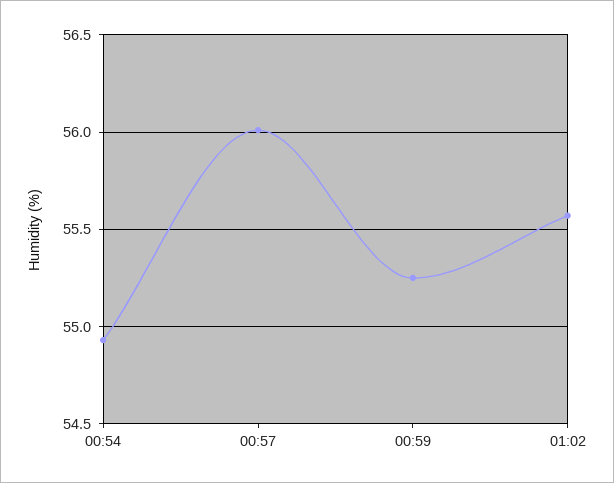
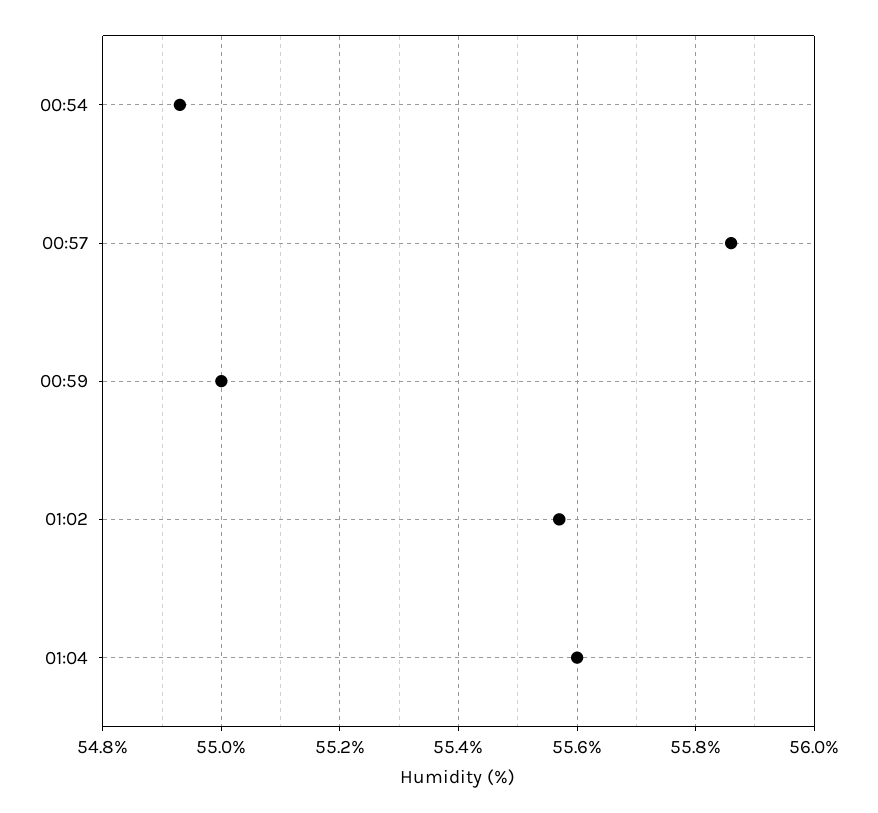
00:57: 56 -> 55.85
00:59: 55.25 -> 55
01:04: none -> 55.6

